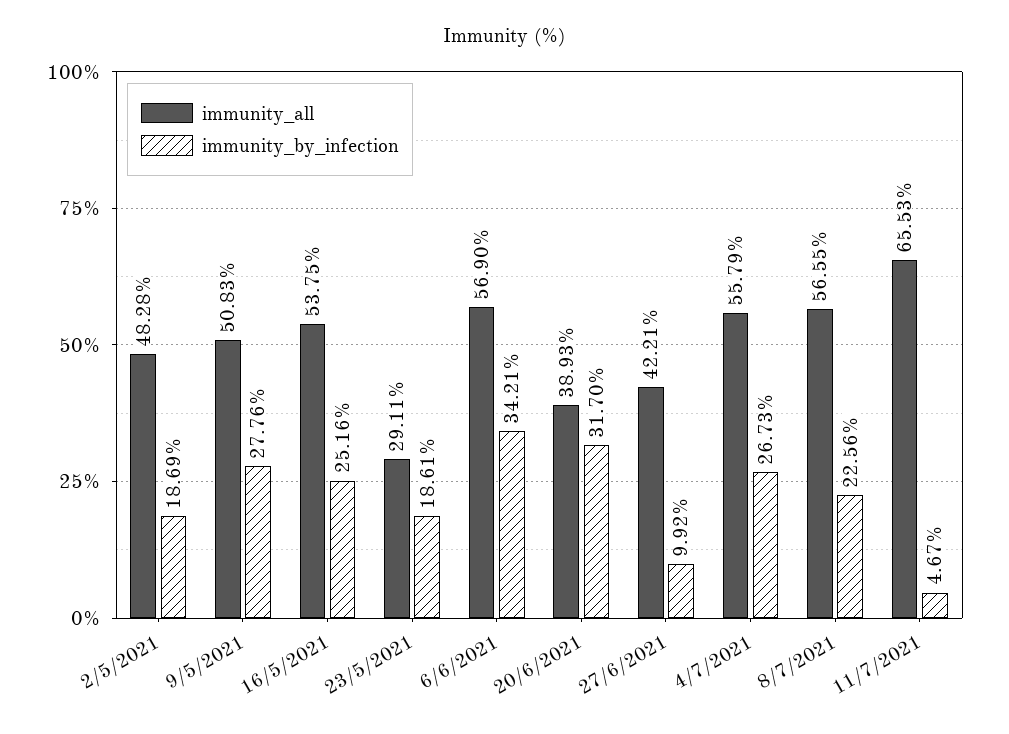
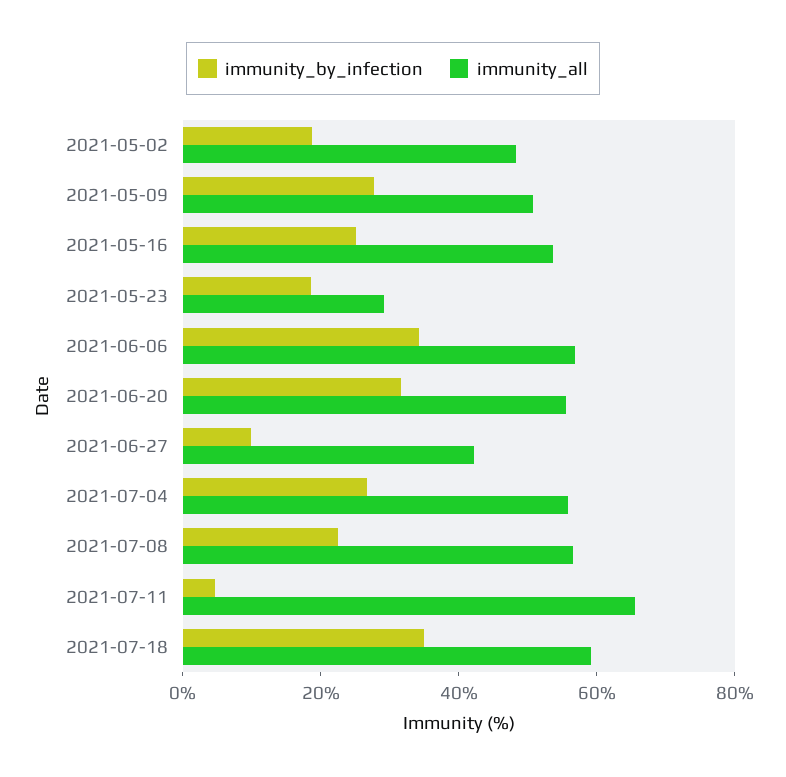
immunity_all, 20/6/2021: 38.93 -> 55
immunity_by_infection, 2021-07-18: none -> 35
immunity_all, 2021-07-18: none -> 60

